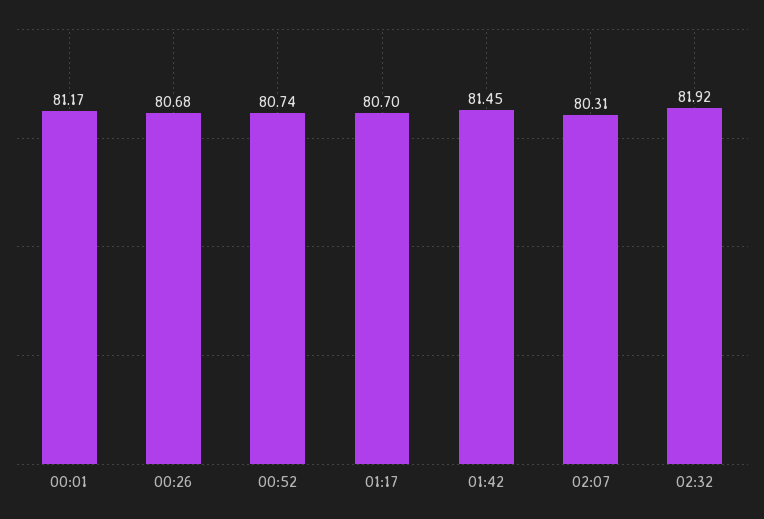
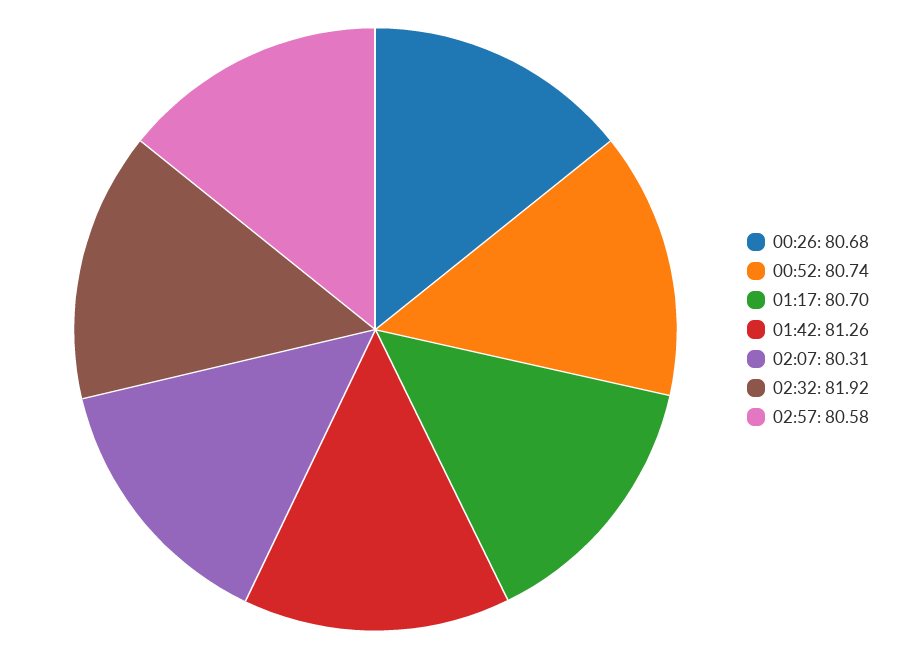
00:01: 81.17 -> none
01:42: 81.45 -> 81.26
02:57: none -> 80.58

